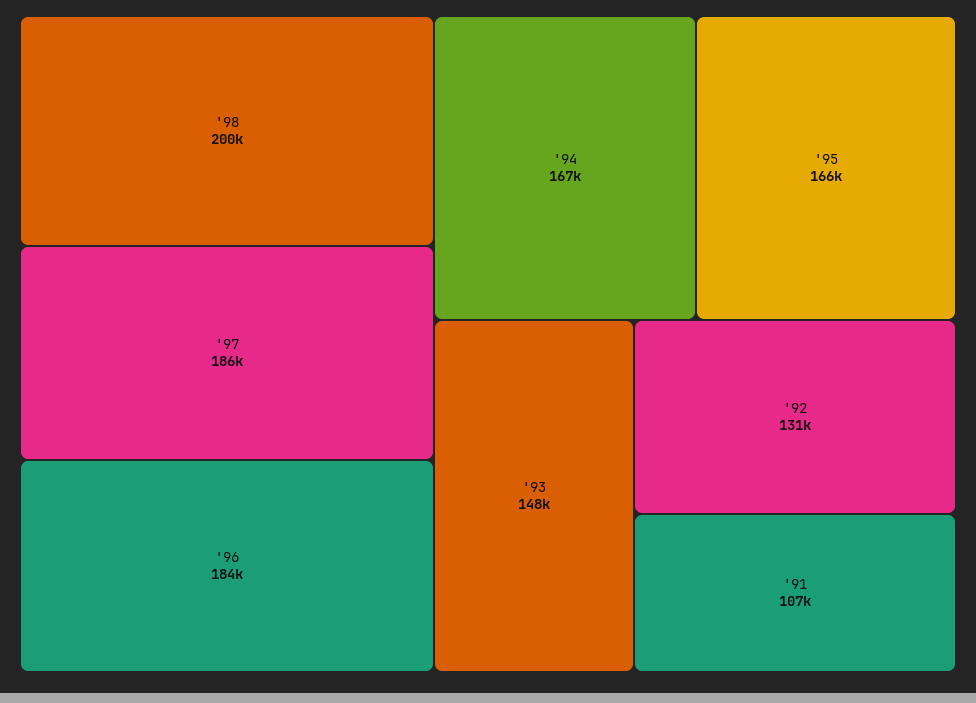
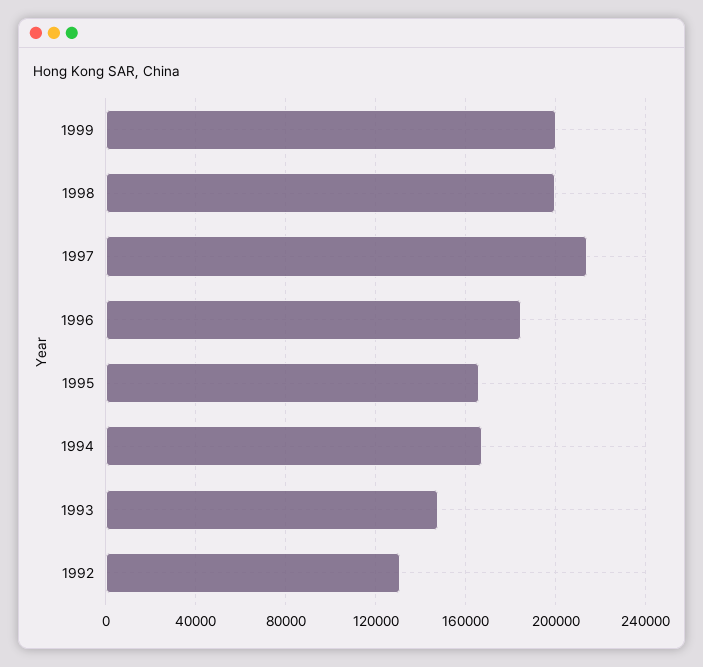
'97: 186000 -> 215000
'91: 107000 -> none
1999: none -> 200000

